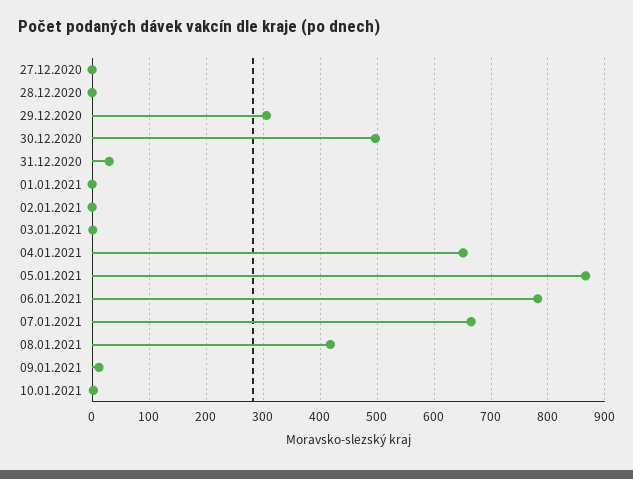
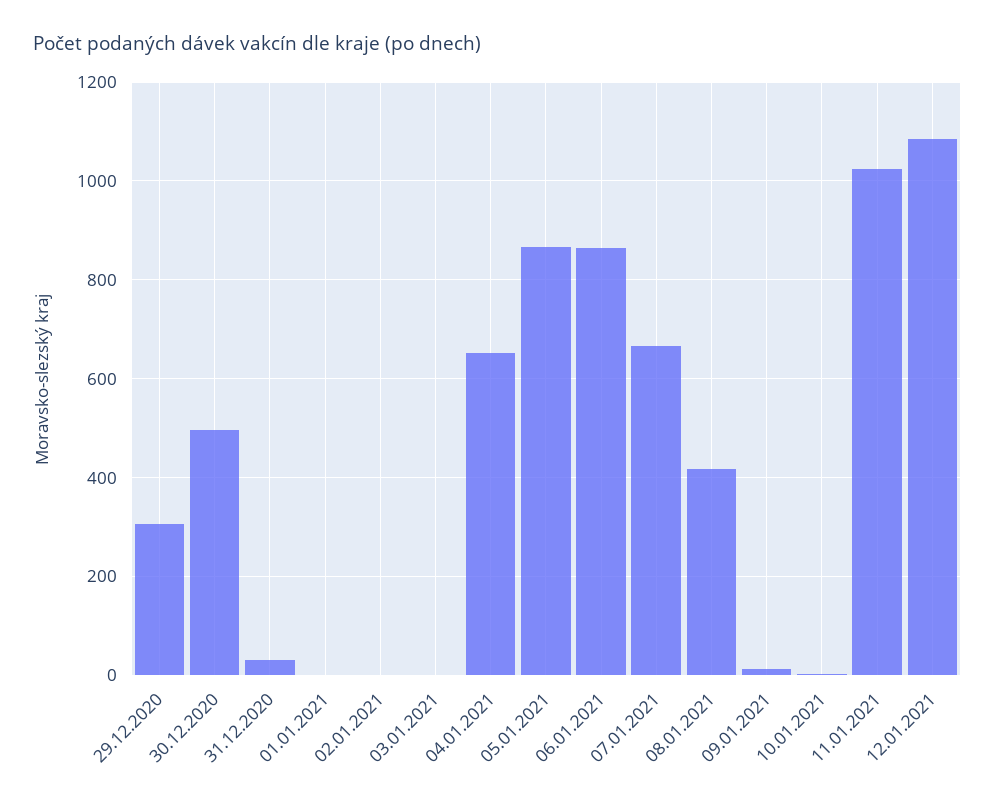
27.12.2020: 0 -> none
28.12.2020: 0 -> none
06.01.2021: 780 -> 860
11.01.2021: none -> 1020
12.01.2021: none -> 1080

